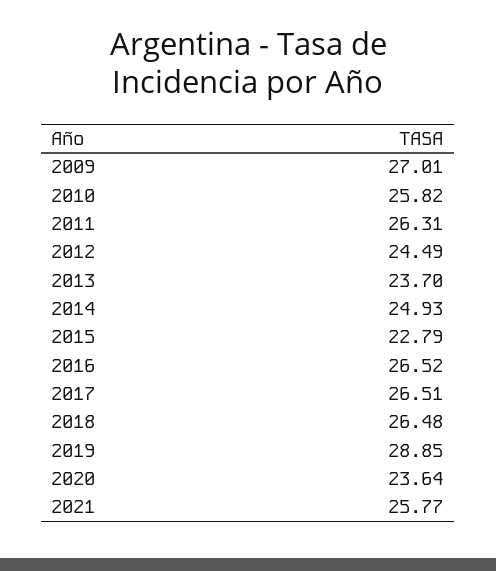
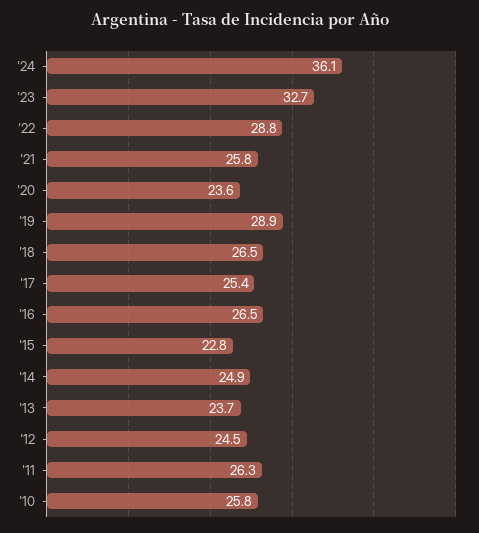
2009: 27.01 -> none
2017: 26.51 -> 25.4
'24: none -> 36.1
'23: none -> 32.7
'22: none -> 28.8

